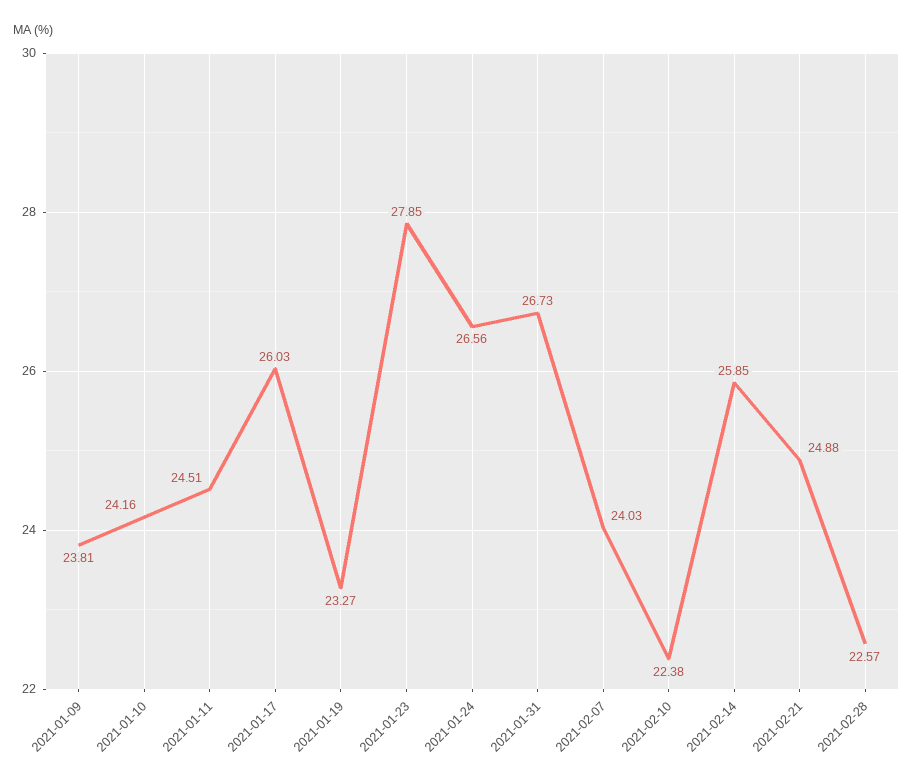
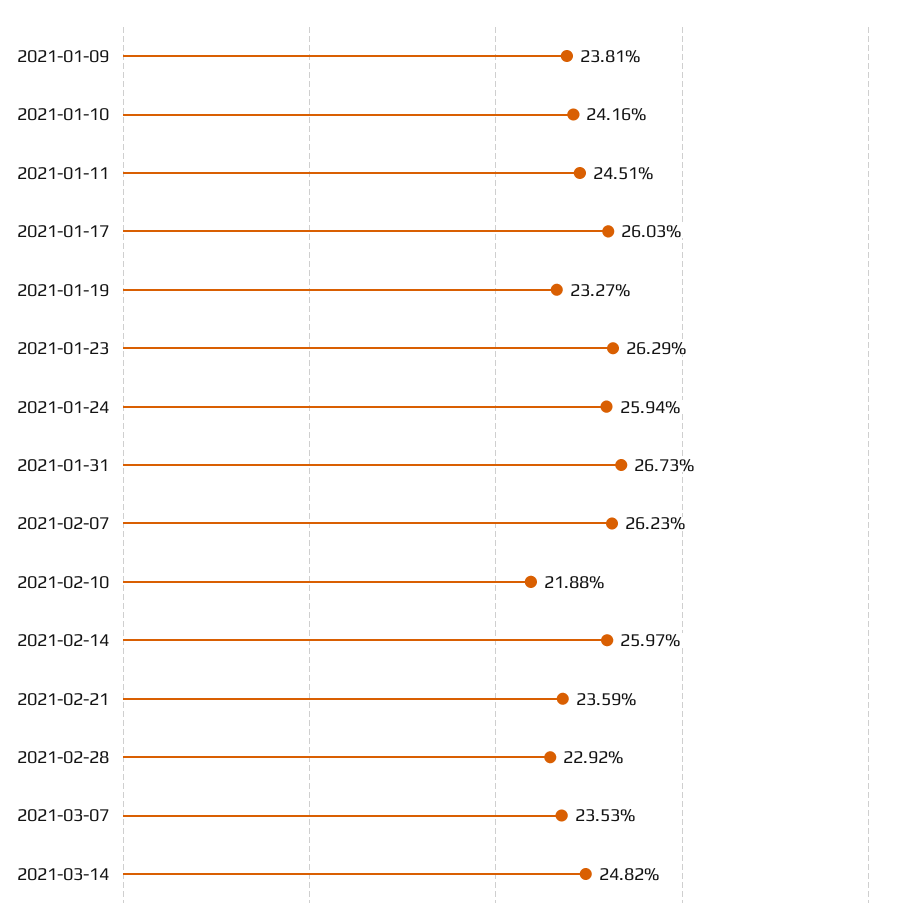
2021-01-23: 27.85 -> 26.29
2021-01-24: 26.56 -> 25.94
2021-02-07: 24.03 -> 26.23
2021-02-10: 22.38 -> 21.88
2021-02-14: 25.85 -> 25.97
2021-02-21: 24.88 -> 23.59
2021-02-28: 22.57 -> 22.92
2021-03-07: none -> 23.53
2021-03-14: none -> 24.82

